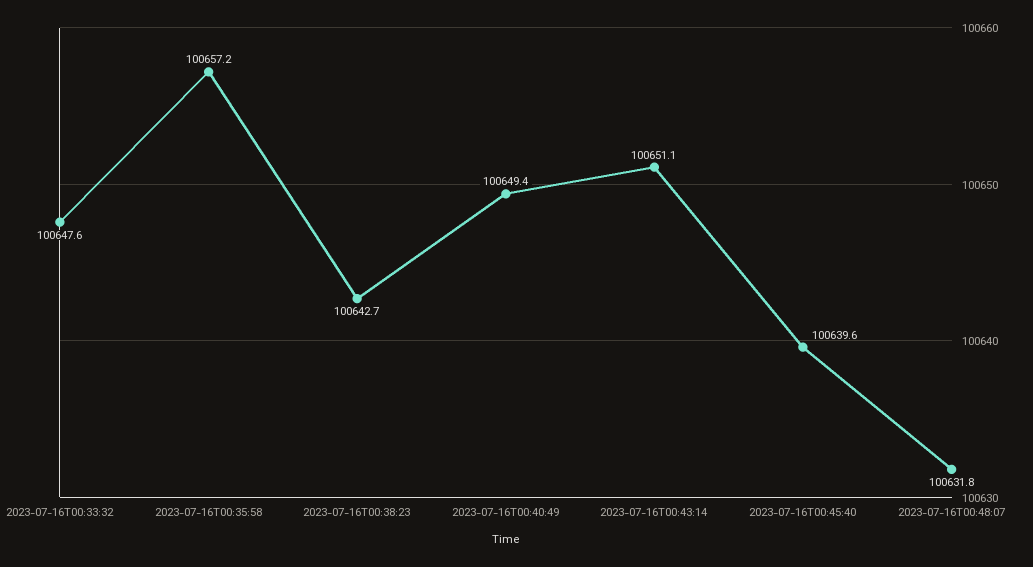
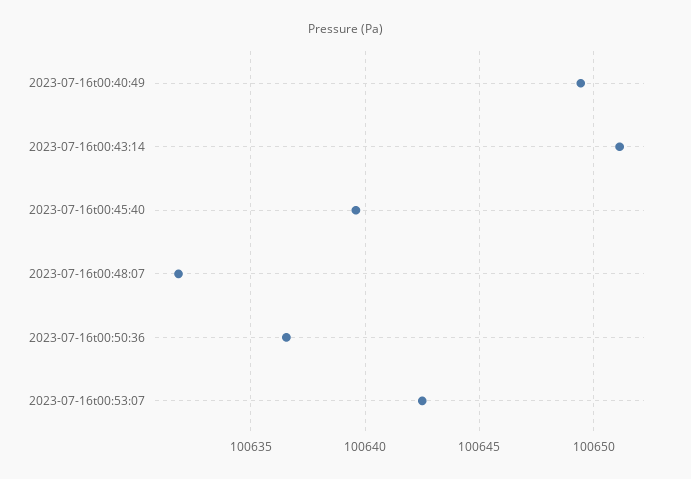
2023-07-16T00:33:32: 100647.6 -> none
2023-07-16T00:35:58: 100657.2 -> none
2023-07-16T00:38:23: 100642.7 -> none
2023-07-16t00:50:36: none -> 100636.5
2023-07-16t00:53:07: none -> 100642.5

